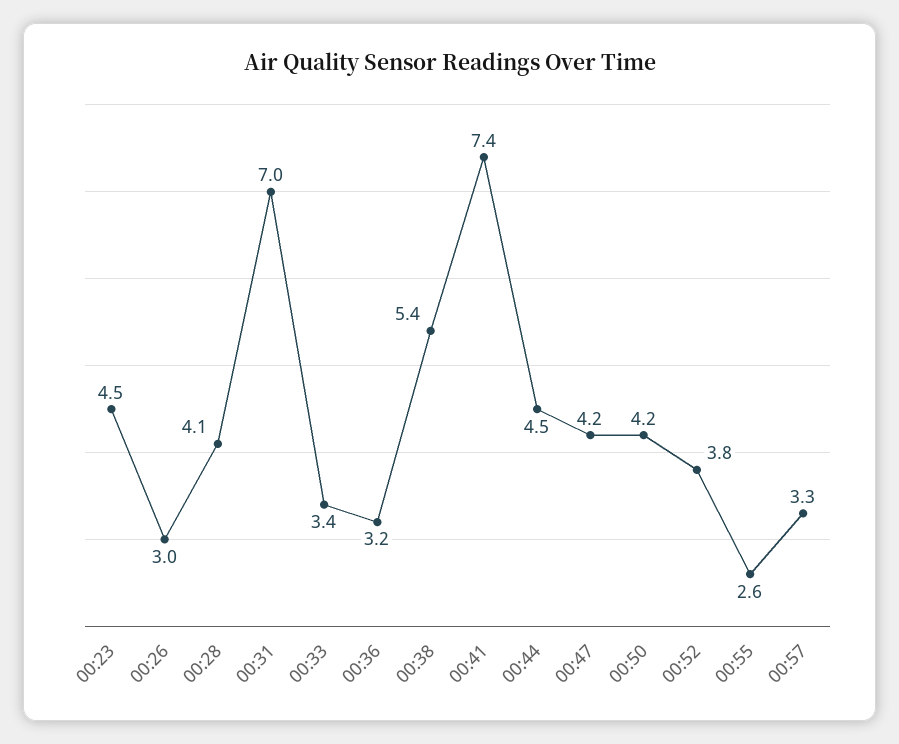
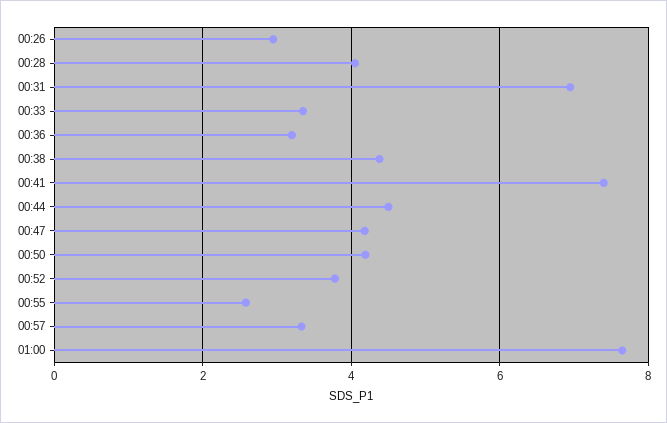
00:23: 4.5 -> none
00:38: 5.4 -> 4.4
01:00: none -> 7.6

